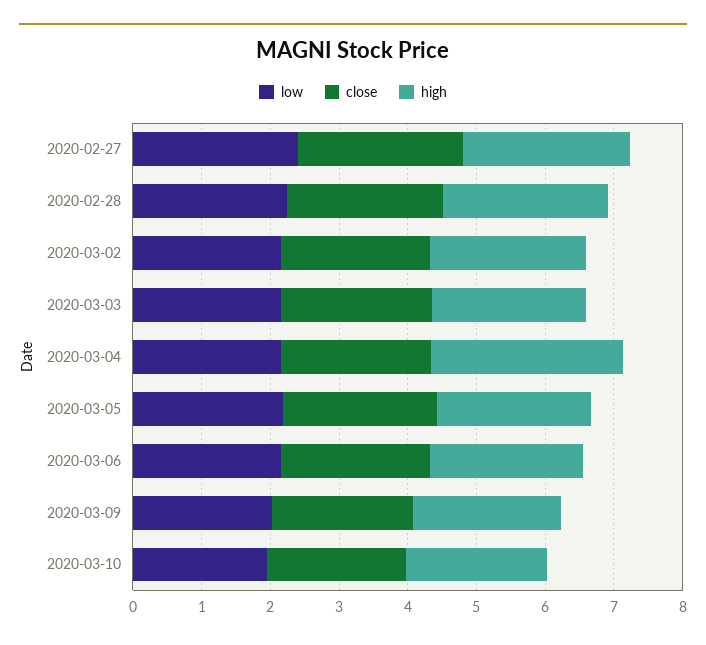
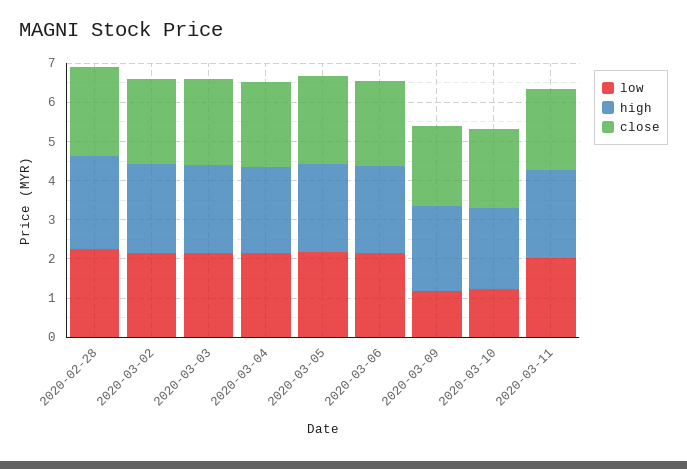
low, 2020-02-27: 2.4 -> none
close, 2020-02-27: 2.4 -> none
high, 2020-02-27: 2.4 -> none
high, 2020-03-04: 2.8 -> 2.25
low, 2020-03-09: 2 -> 1.25
low, 2020-03-10: 2 -> 1.25
low, 2020-03-11: none -> 2
high, 2020-03-11: none -> 2.25
close, 2020-03-11: none -> 2

